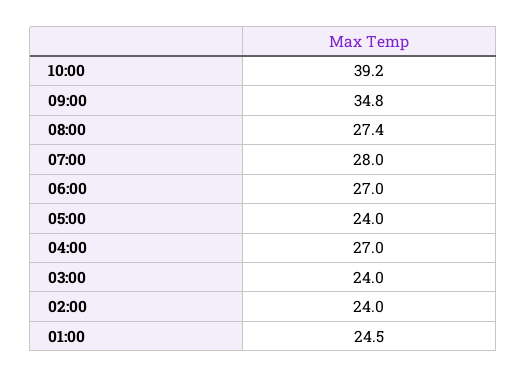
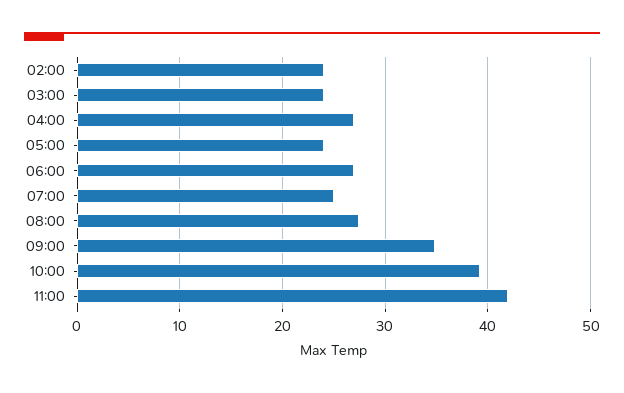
07:00: 28 -> 25
01:00: 24.5 -> none
11:00: none -> 42

